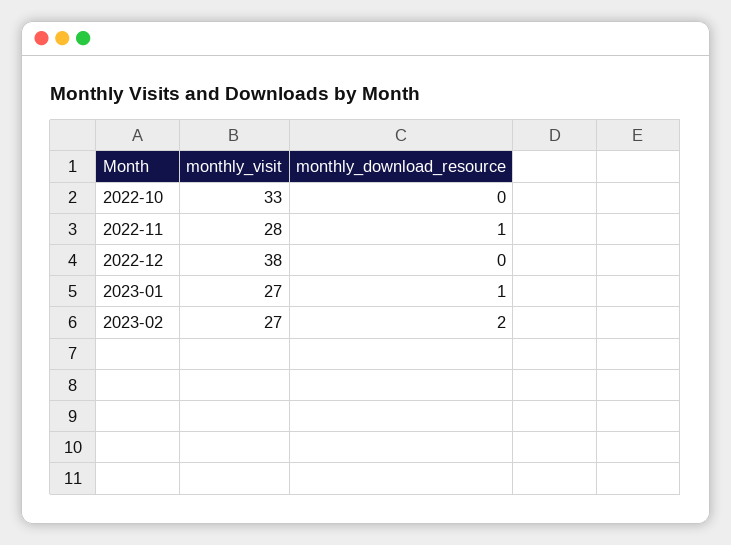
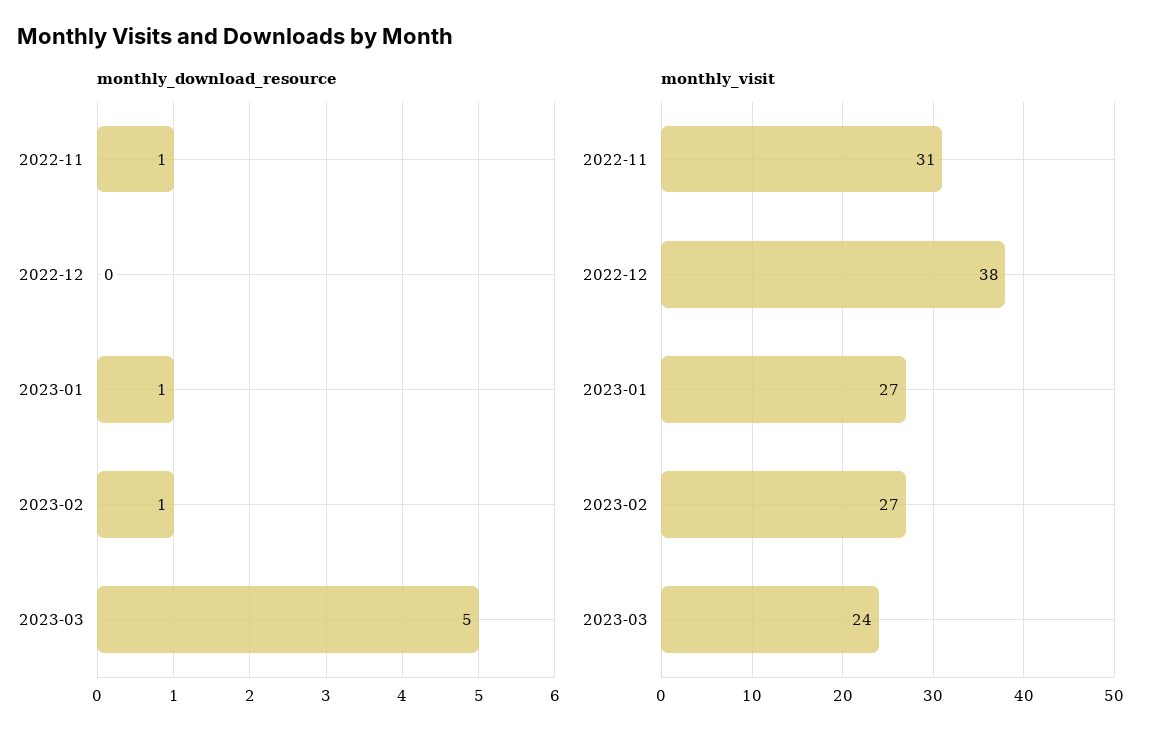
monthly_visit, 2022-10: 33 -> none
monthly_download_resource, 2022-10: 0 -> none
monthly_visit, 2022-11: 28 -> 31
monthly_download_resource, 2023-02: 2 -> 1
monthly_download_resource, 2023-03: none -> 5
monthly_visit, 2023-03: none -> 24

